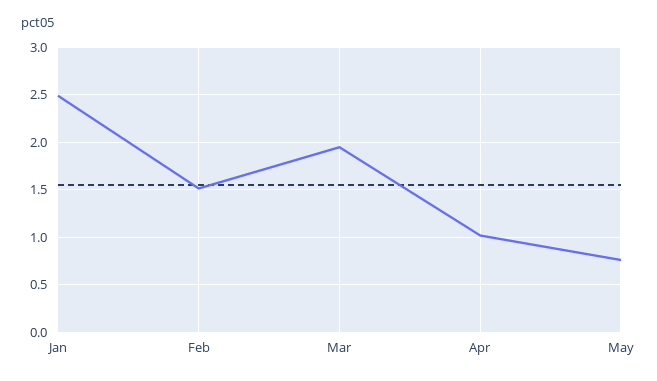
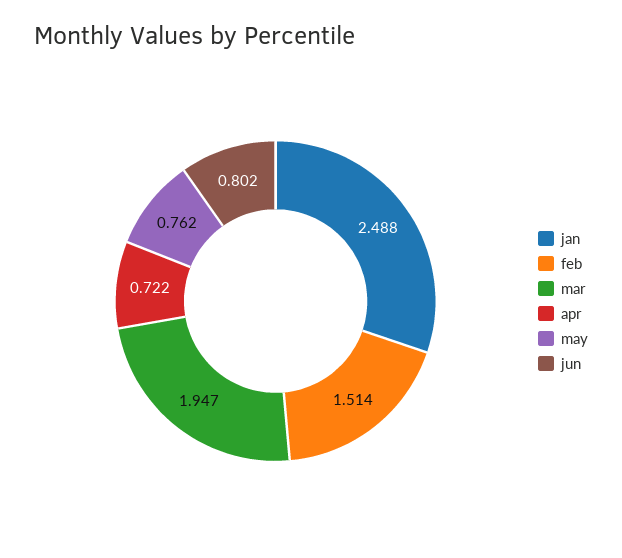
Apr: 1 -> 0.722
jun: none -> 0.802

